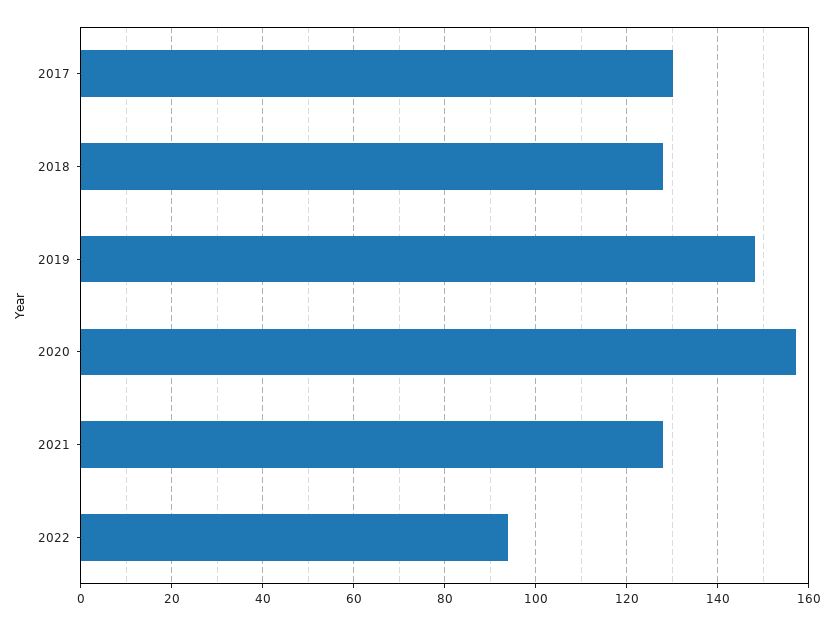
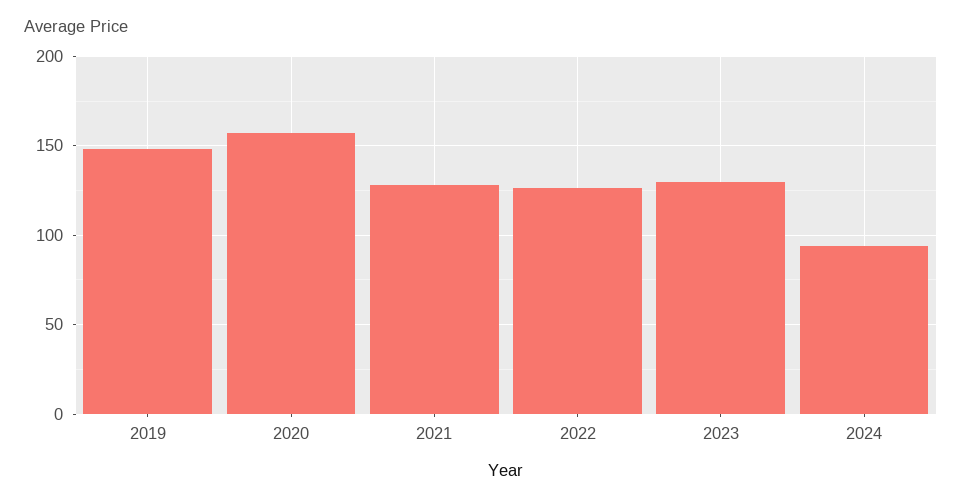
2017: 130 -> none
2018: 128 -> none
2022: 94 -> 125
2023: none -> 130
2024: none -> 95

